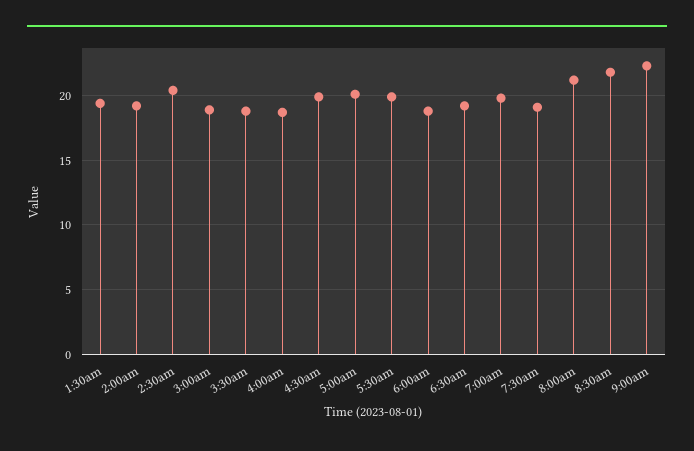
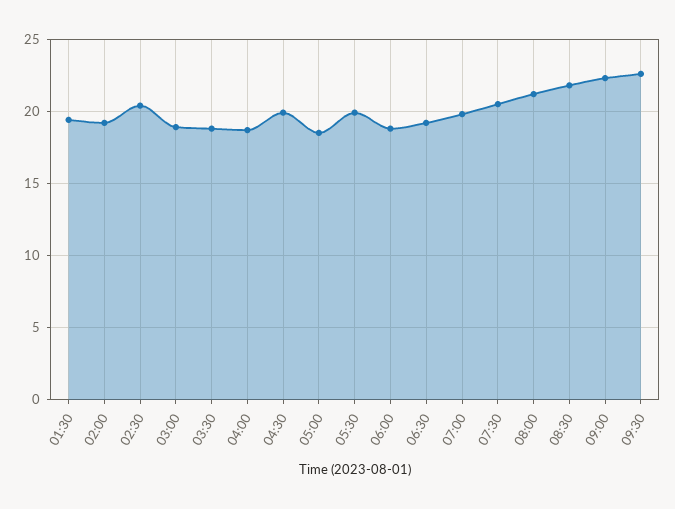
5:00am: 20 -> 18.5
7:30am: 19 -> 20.5
09:30: none -> 22.5

